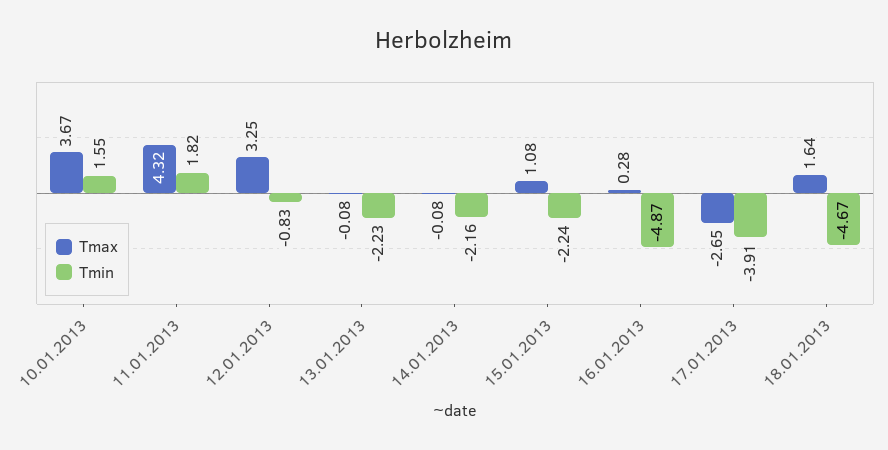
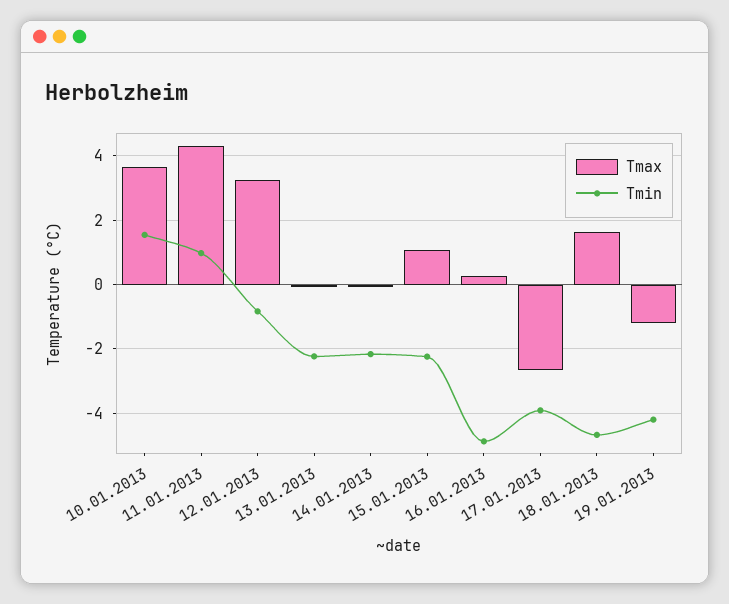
Tmin, 11.01.2013: 1.82 -> 1
Tmax, 19.01.2013: none -> -1.2
Tmin, 19.01.2013: none -> -4.2

